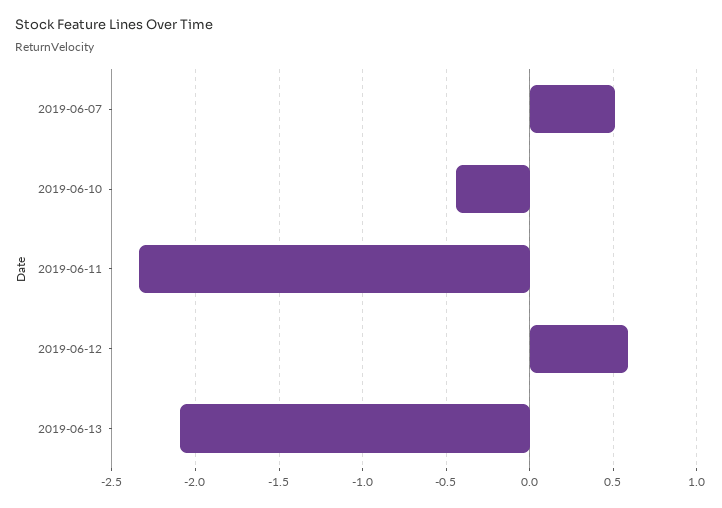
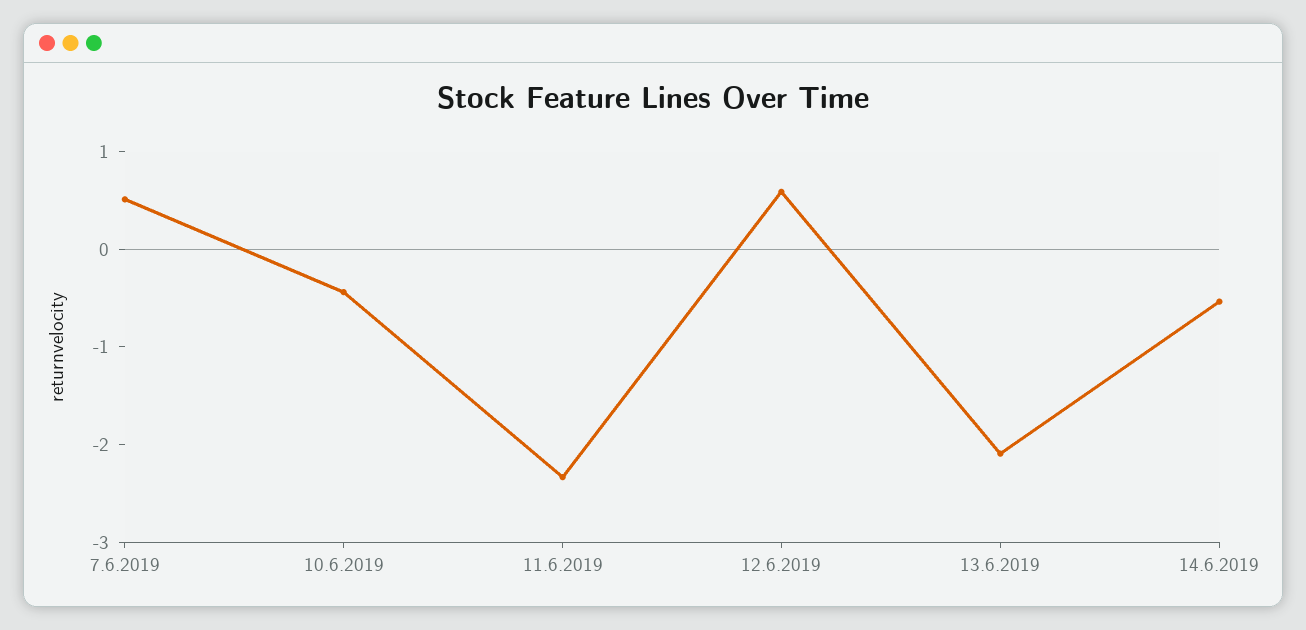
14.6.2019: none -> -0.6

